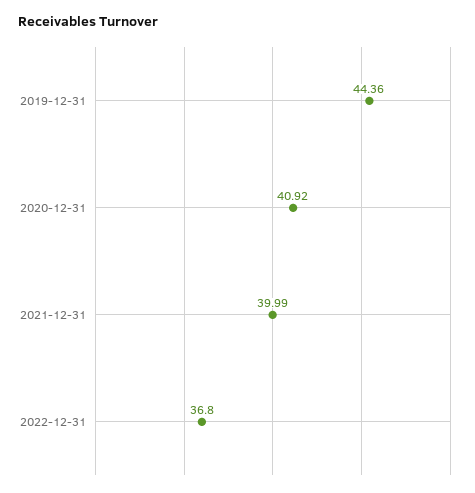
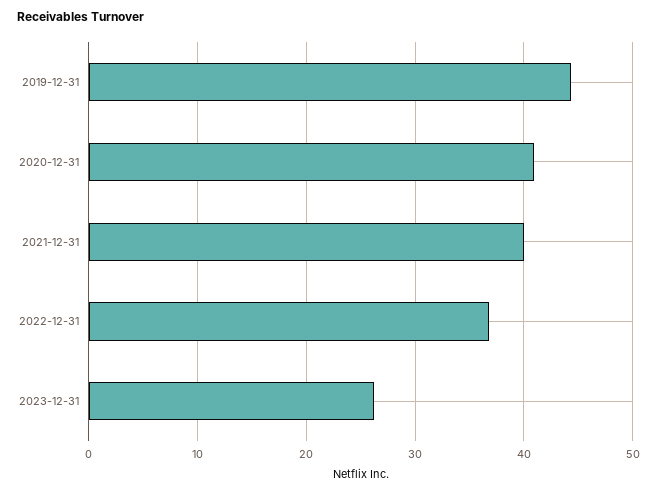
2023-12-31: none -> 26

